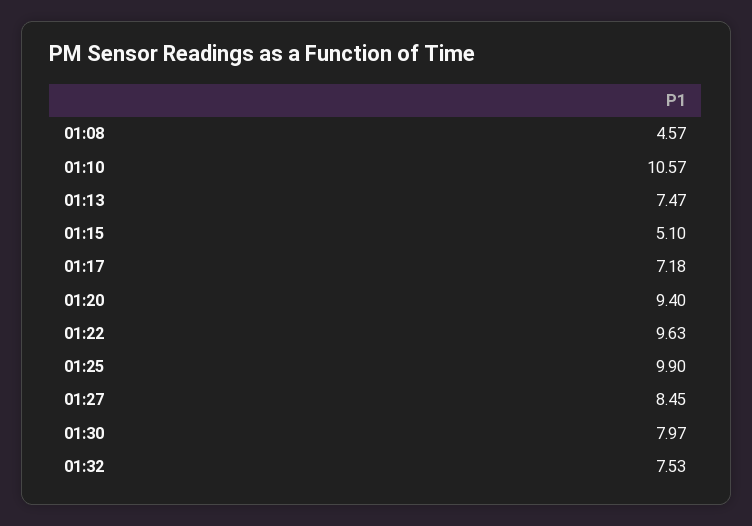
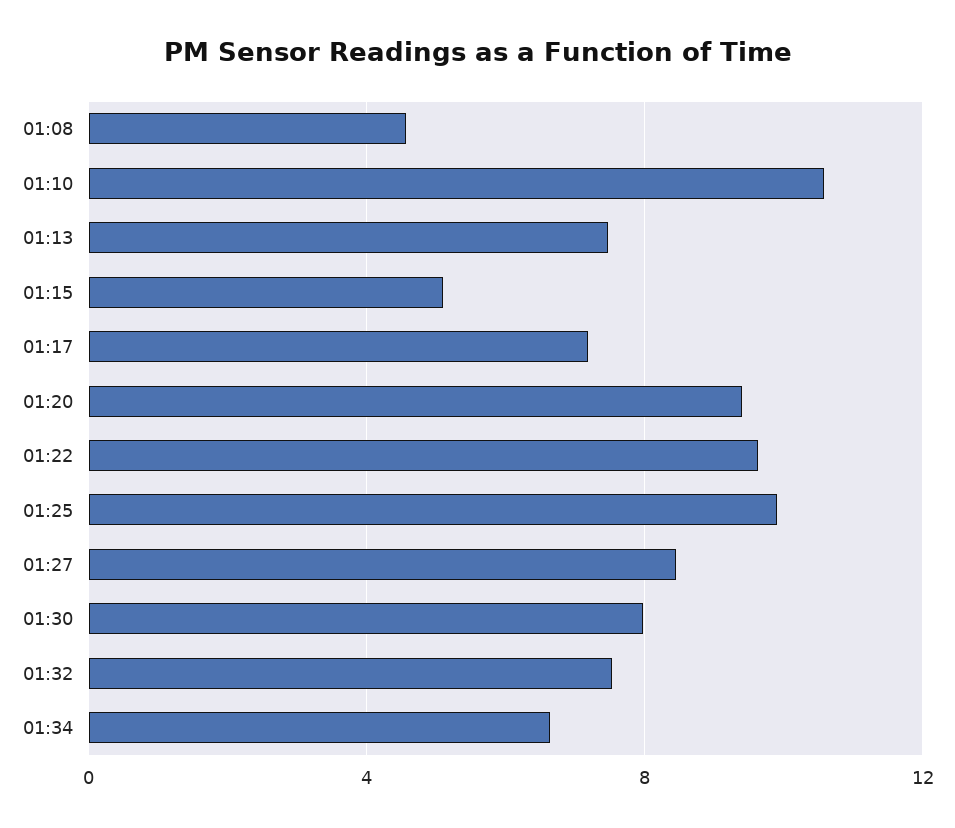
01:34: none -> 6.5

